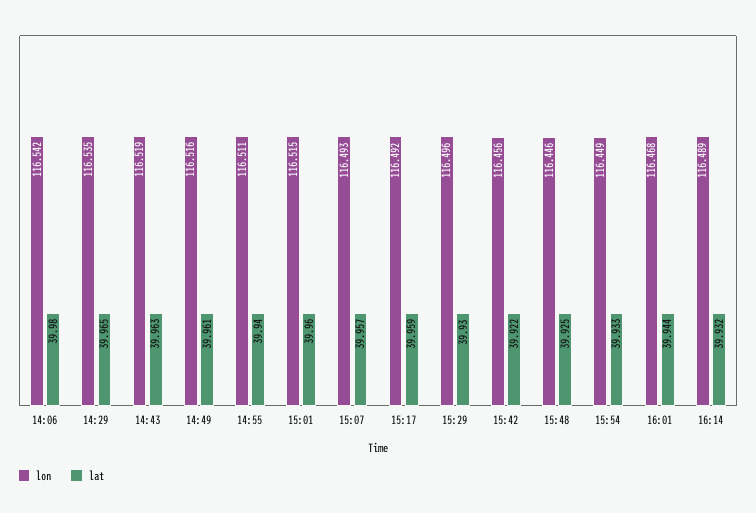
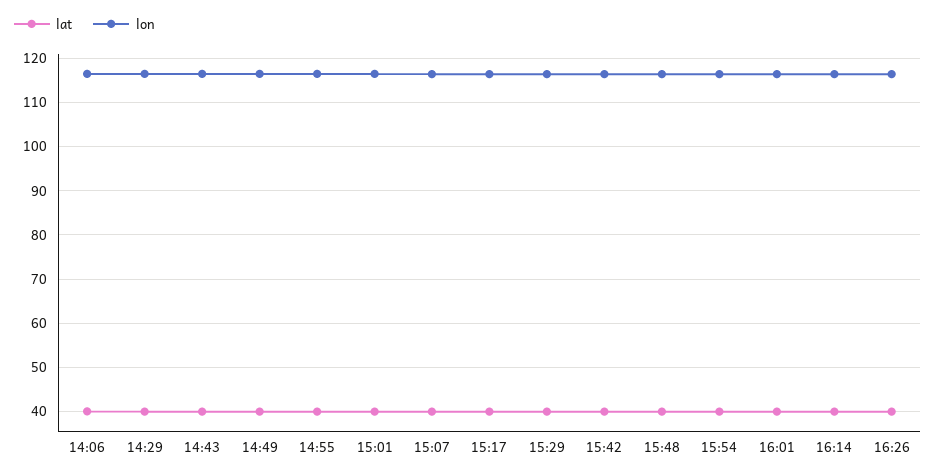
lat, 16:26: none -> 40
lon, 16:26: none -> 116

